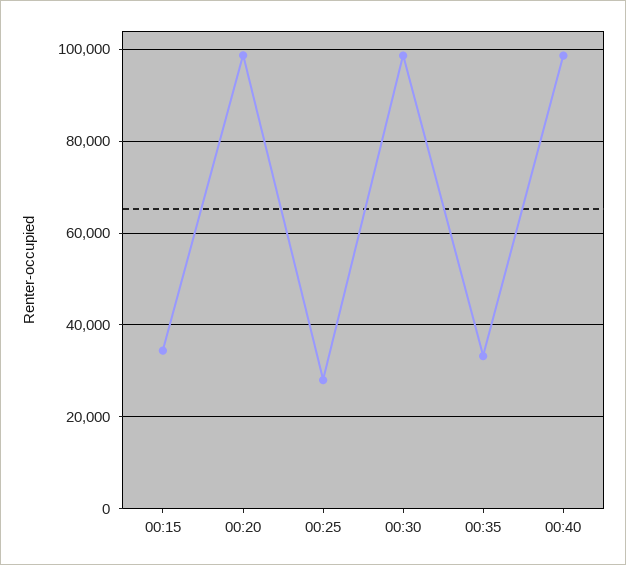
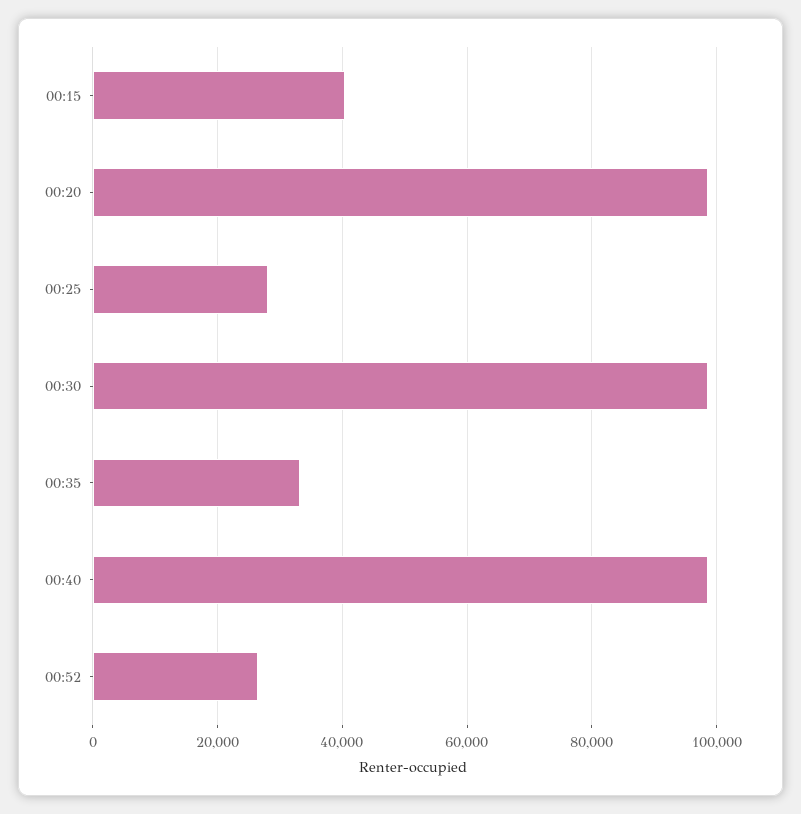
00:15: 34000 -> 40000
00:52: none -> 26000

